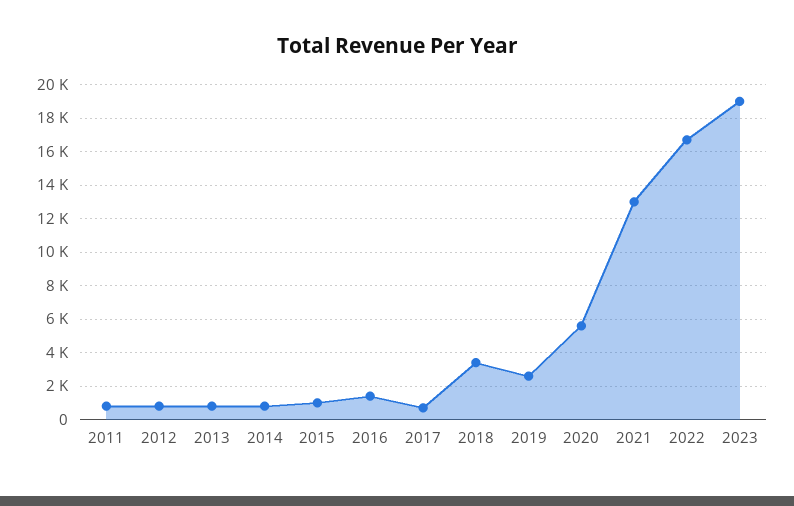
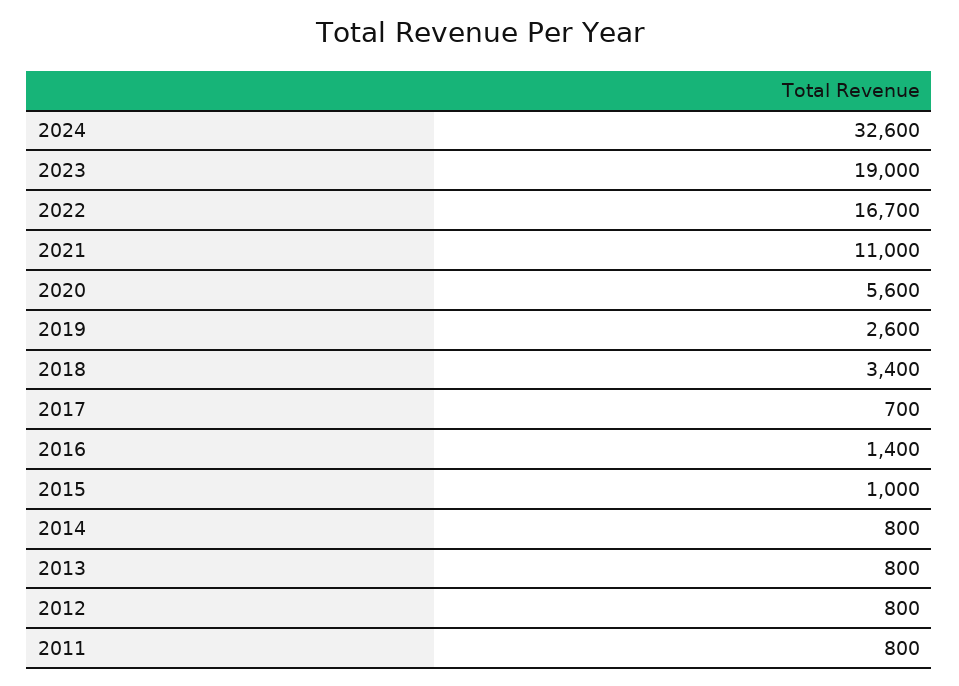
2021: 13000 -> 11000
2024: none -> 32600

